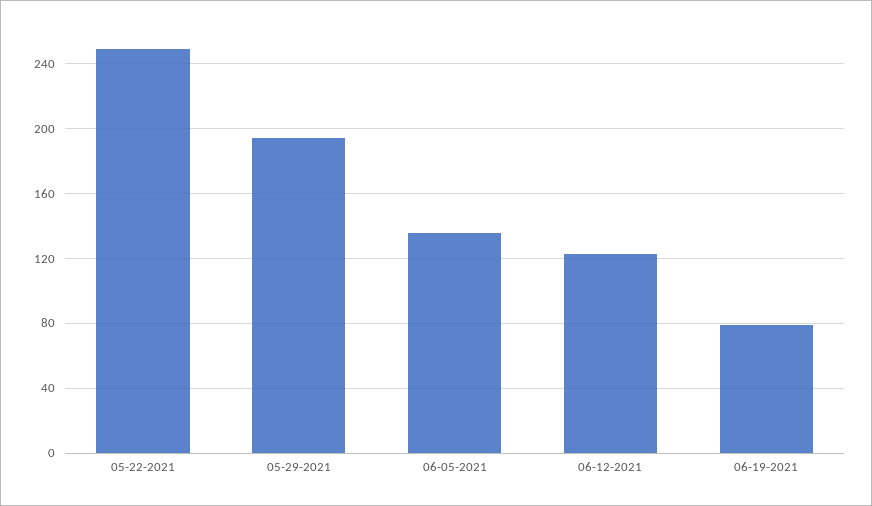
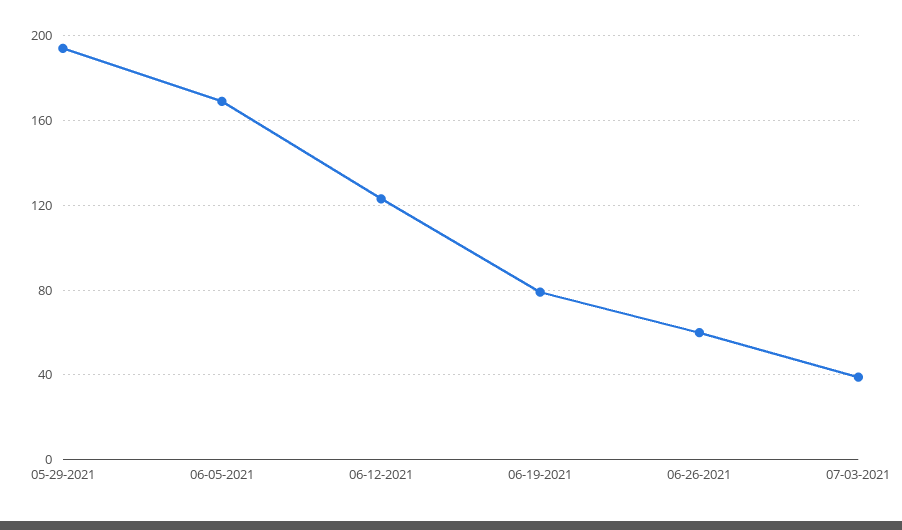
05-22-2021: 250 -> none
06-05-2021: 135 -> 170
06-26-2021: none -> 60
07-03-2021: none -> 40

